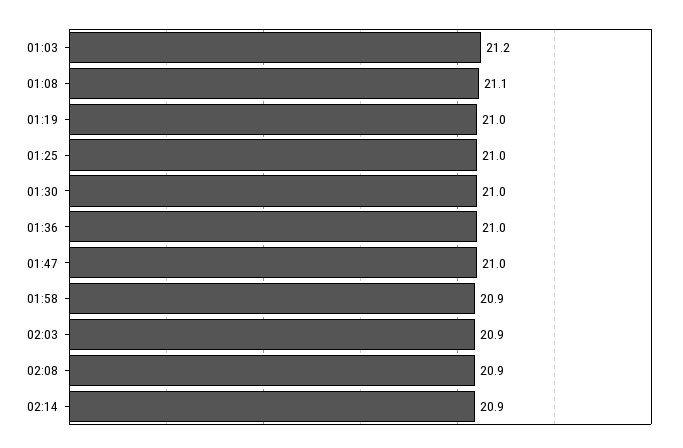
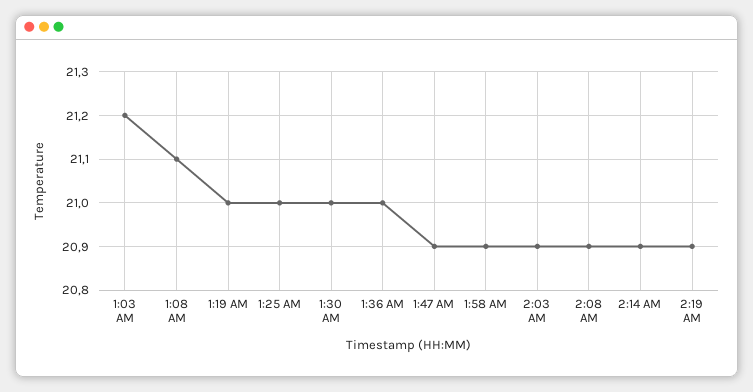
01:47: 21 -> 20.9
2:19 AM: none -> 20.9

